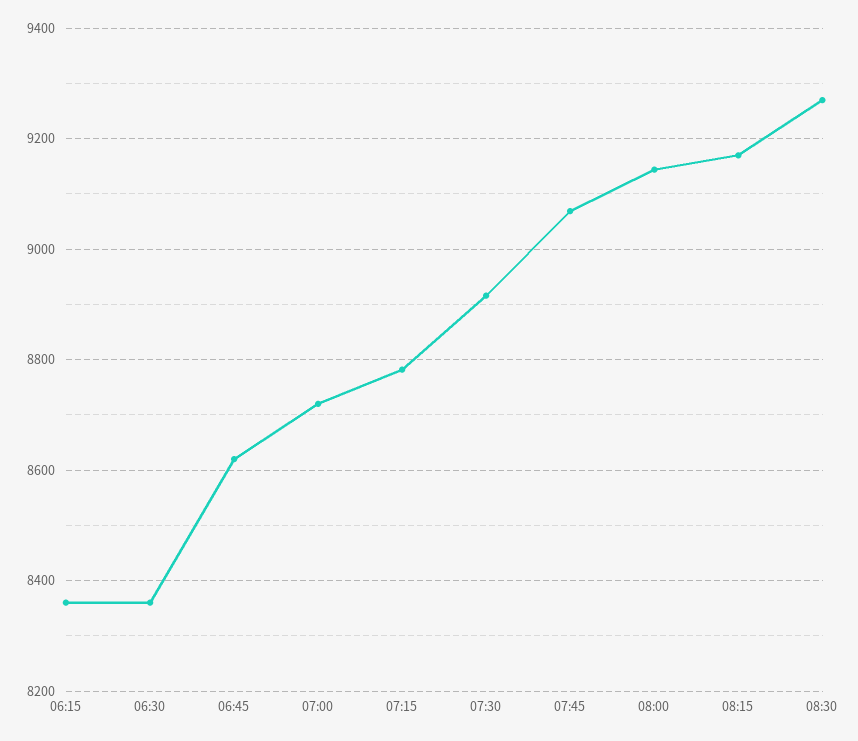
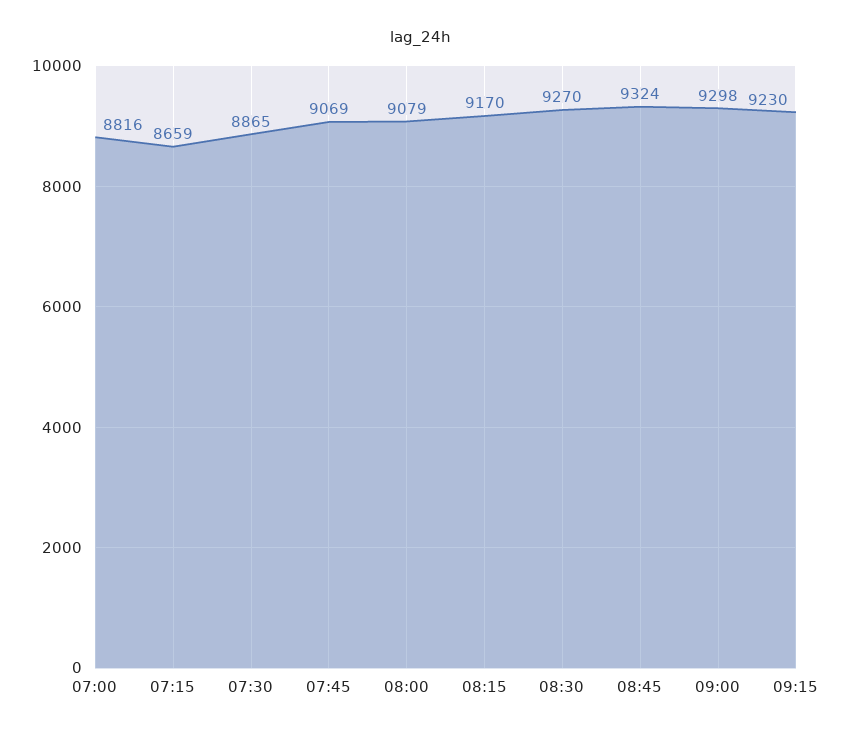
06:15: 8360 -> none
06:30: 8360 -> none
06:45: 8620 -> none
07:00: 8720 -> 8816
07:15: 8780 -> 8659
07:30: 8920 -> 8865
08:00: 9140 -> 9079
08:45: none -> 9324
09:00: none -> 9298
09:15: none -> 9230

